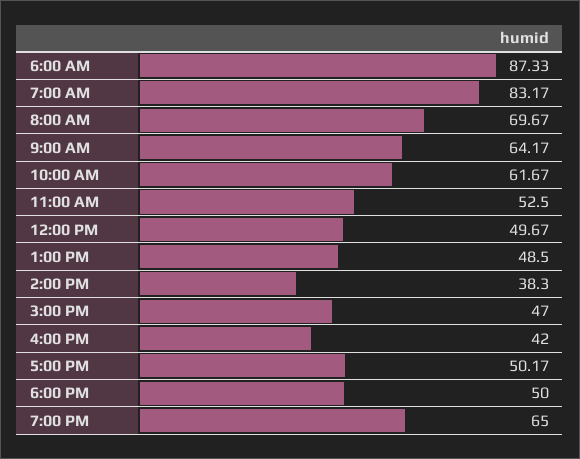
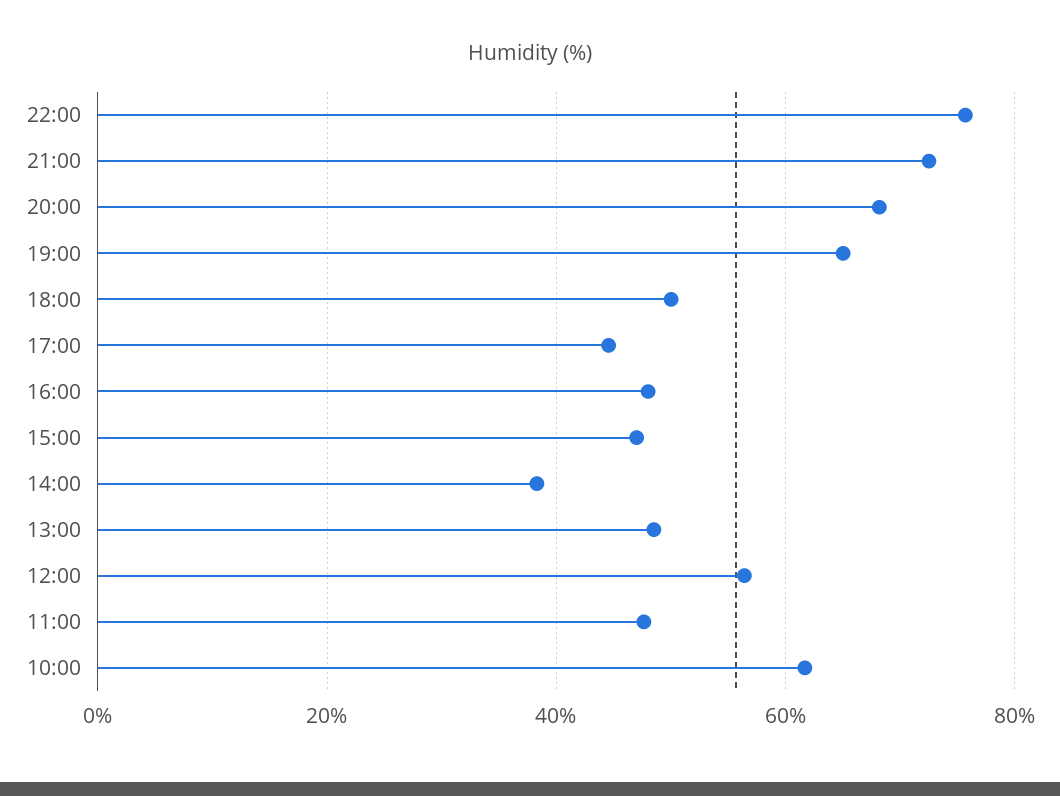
6:00 AM: 87.33 -> none
7:00 AM: 83.17 -> none
8:00 AM: 69.67 -> none
9:00 AM: 64.17 -> none
11:00 AM: 52.5 -> 48
12:00 PM: 49.67 -> 56
4:00 PM: 42 -> 48
5:00 PM: 50.17 -> 44
22:00: none -> 76
21:00: none -> 72
20:00: none -> 68

